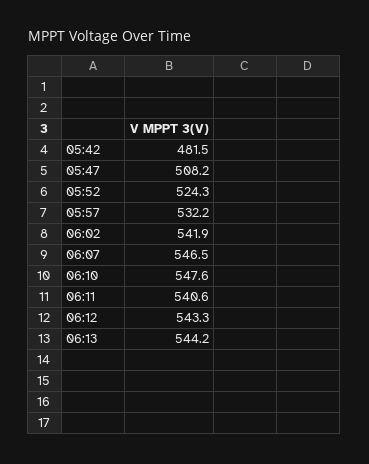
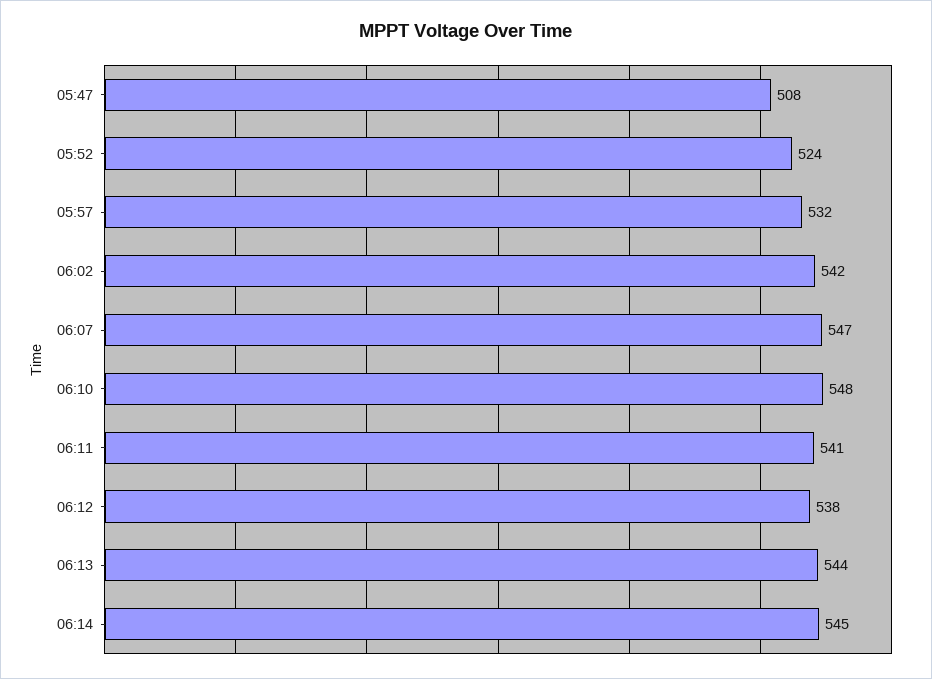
05:42: 481.5 -> none
06:12: 543.3 -> 538
06:14: none -> 545

